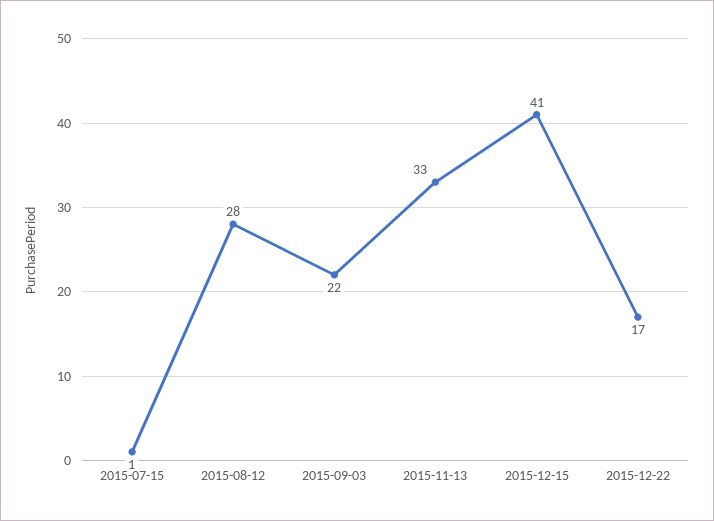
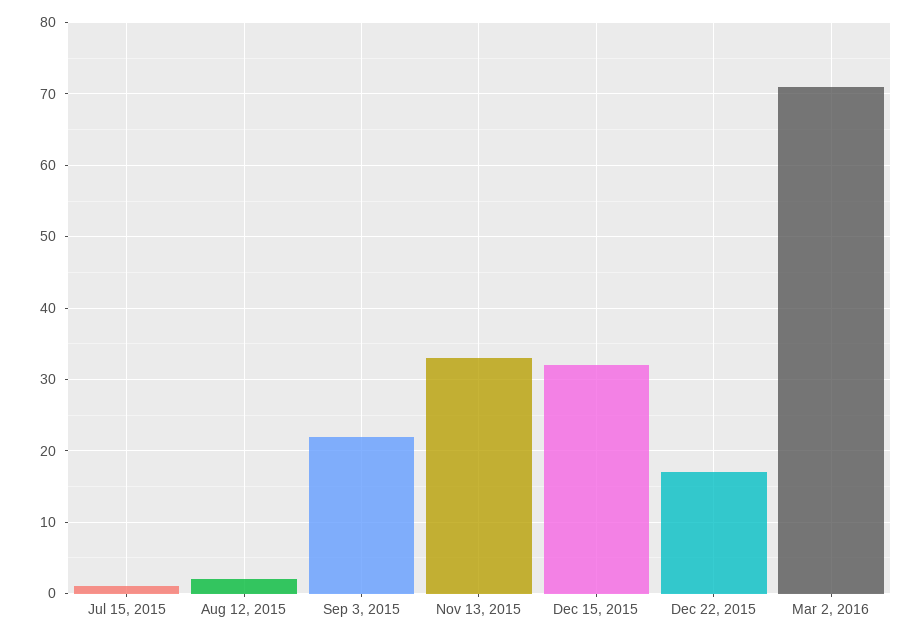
2015-08-12: 28 -> 2
2015-12-15: 41 -> 32
Mar 2, 2016: none -> 71

